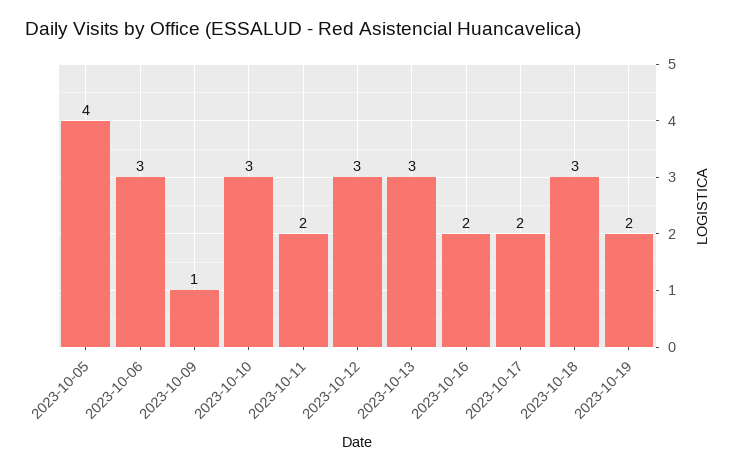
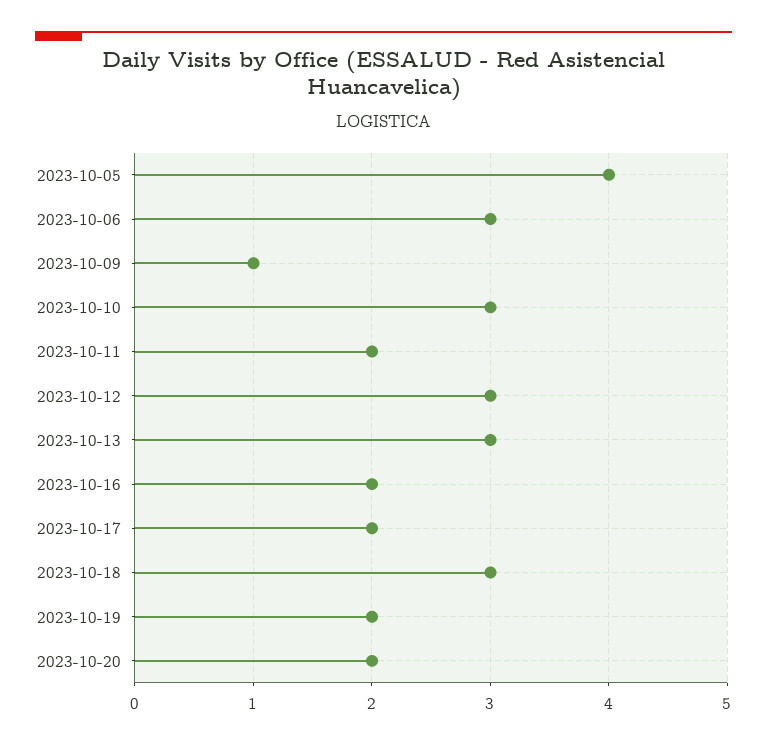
2023-10-20: none -> 2

